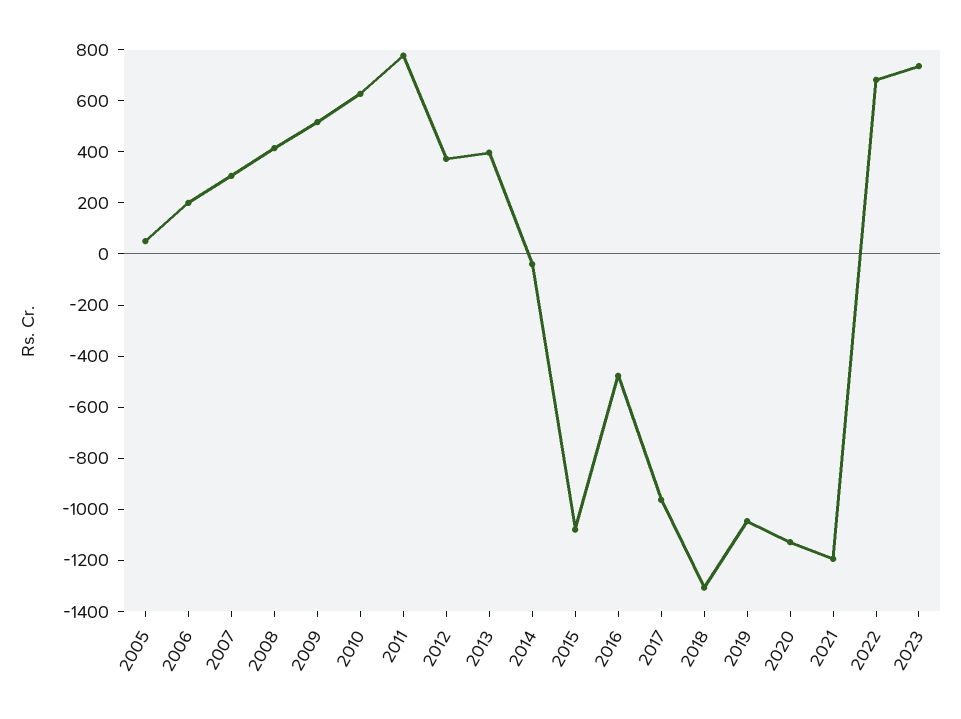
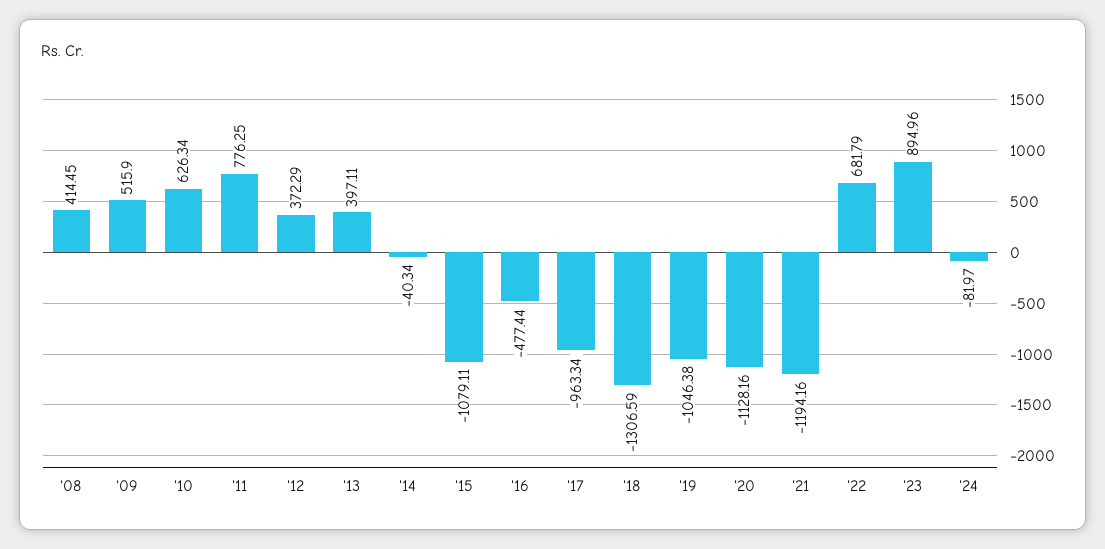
2005: 50 -> none
2006: 200 -> none
2007: 300 -> none
2023: 750 -> 894.96
'24: none -> -81.97

